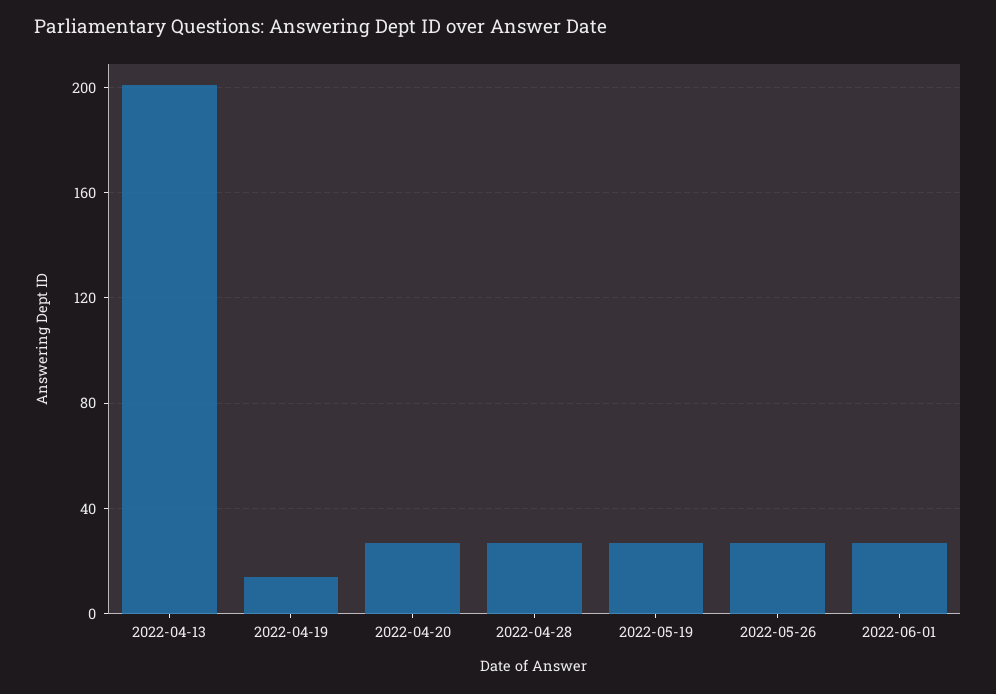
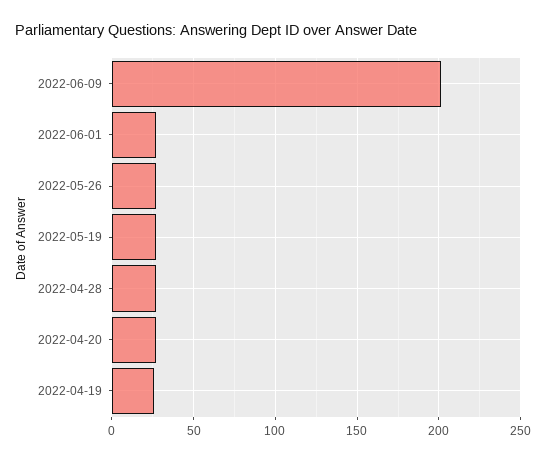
2022-04-13: 200 -> none
2022-04-19: 15 -> 25
2022-06-09: none -> 200

